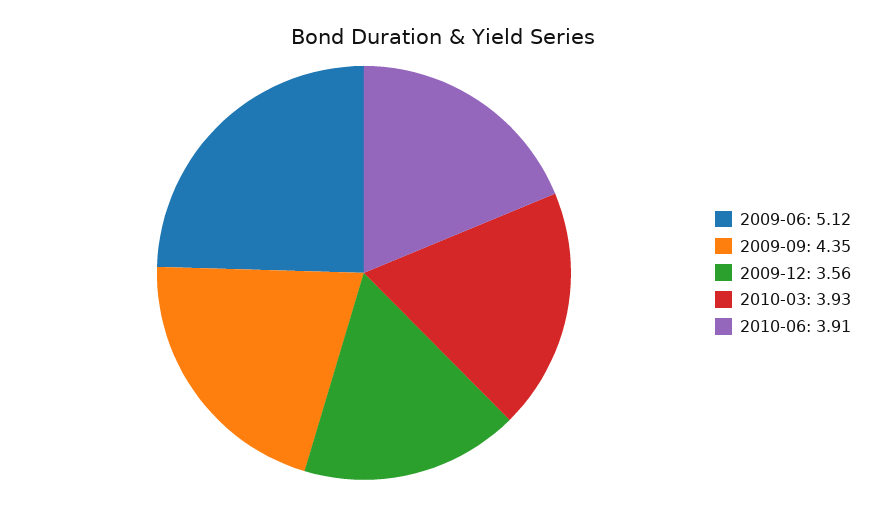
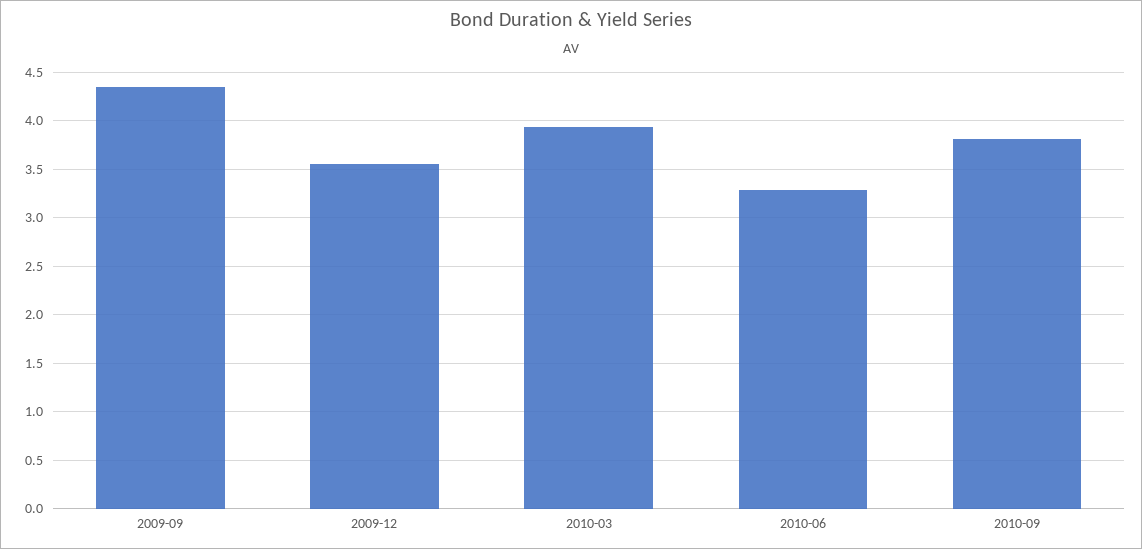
2009-06: 5.12 -> none
2010-06: 3.91 -> 3.3
2010-09: none -> 3.8

